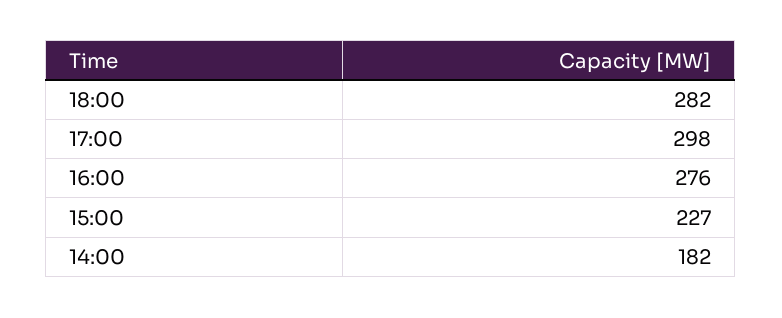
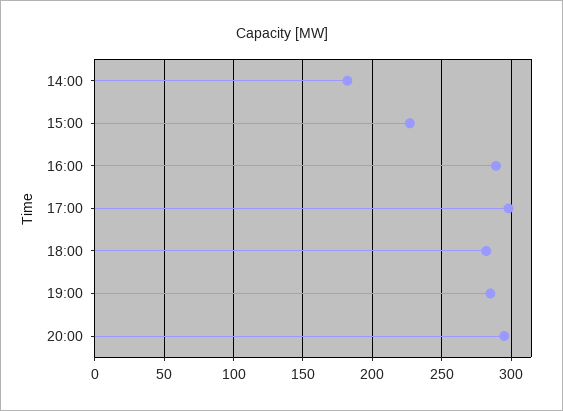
16:00: 276 -> 290
19:00: none -> 285
20:00: none -> 295

